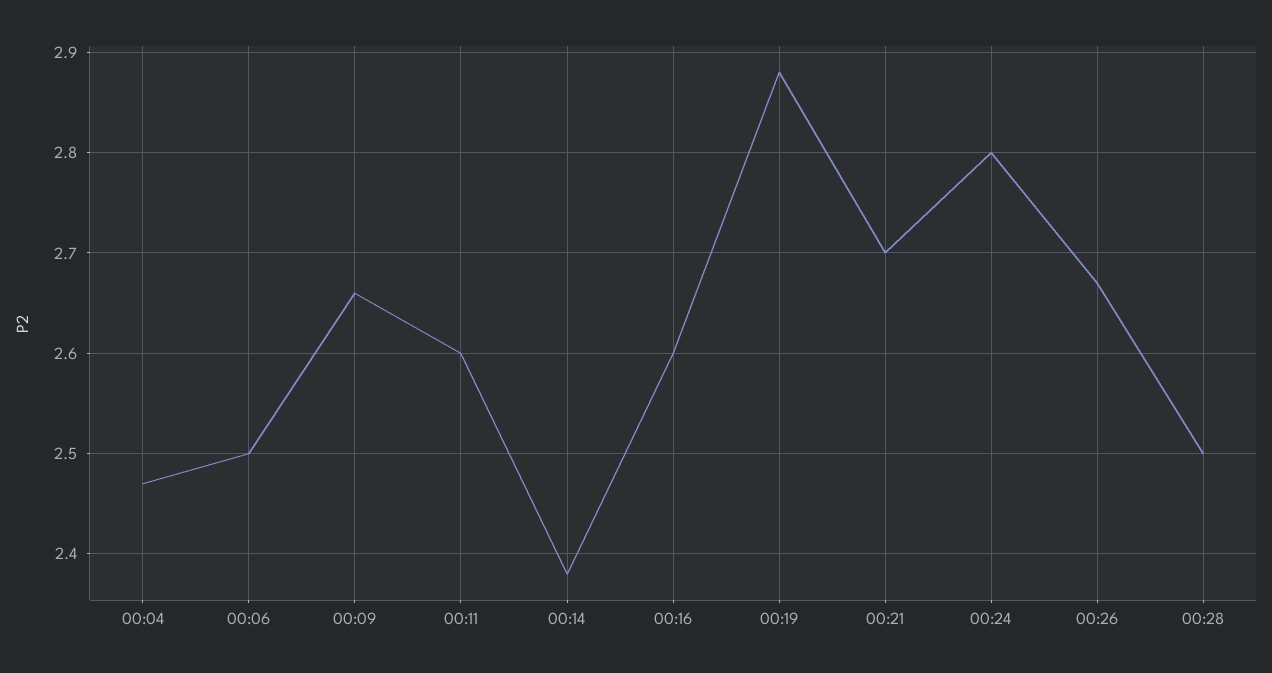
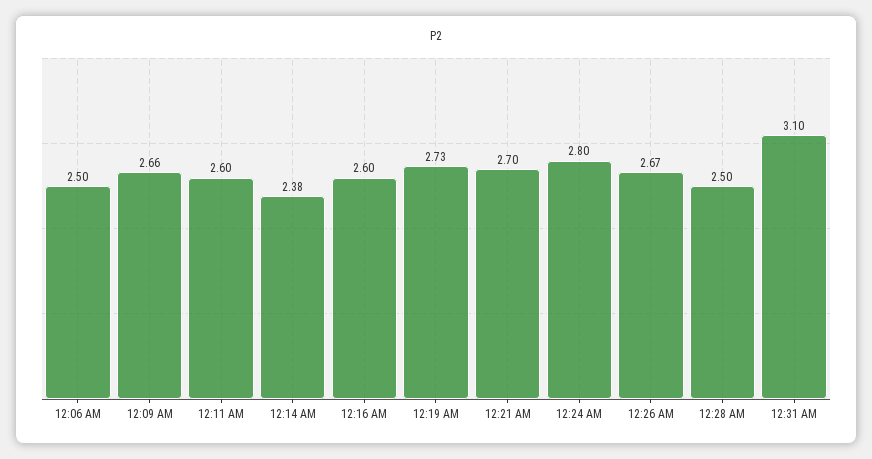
00:04: 2.47 -> none
00:19: 2.88 -> 2.73
12:31 AM: none -> 3.1

